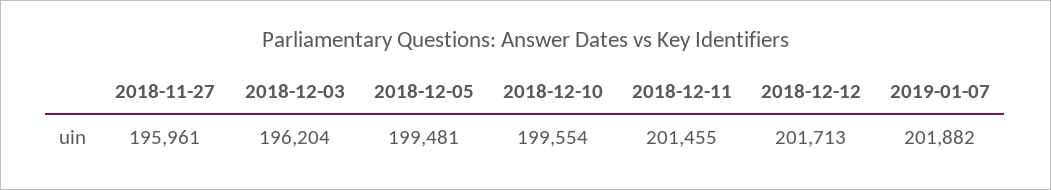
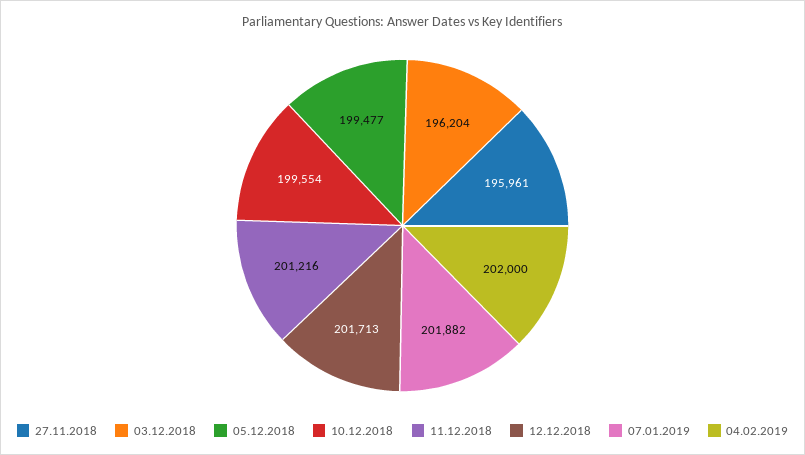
2018-12-05: 199481 -> 199477
2018-12-11: 201455 -> 201216
04.02.2019: none -> 202000

